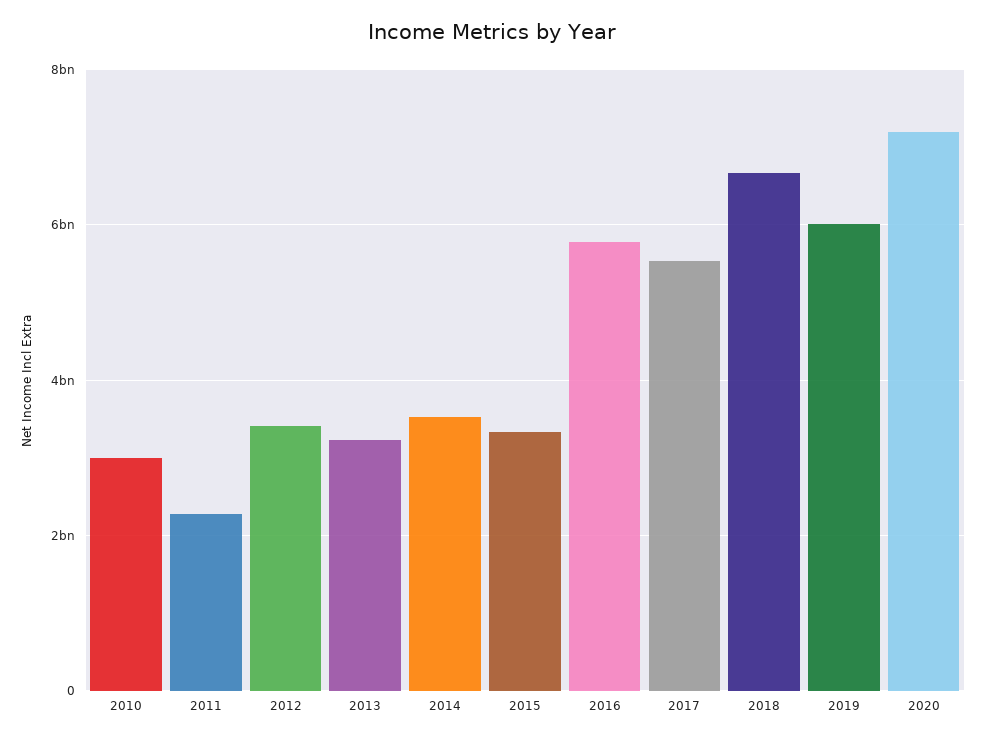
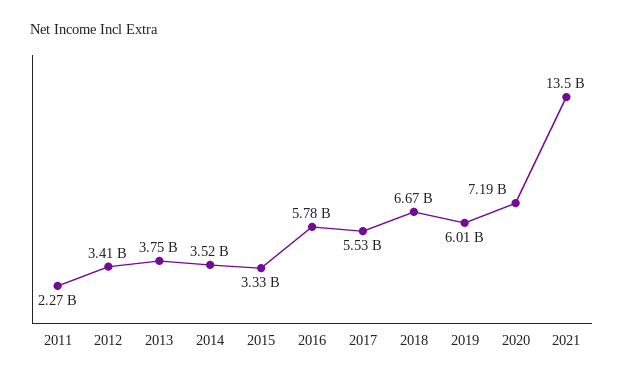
2010: 3000000000 -> none
2013: 3200000000 -> 3750000000
2021: none -> 13500000000

